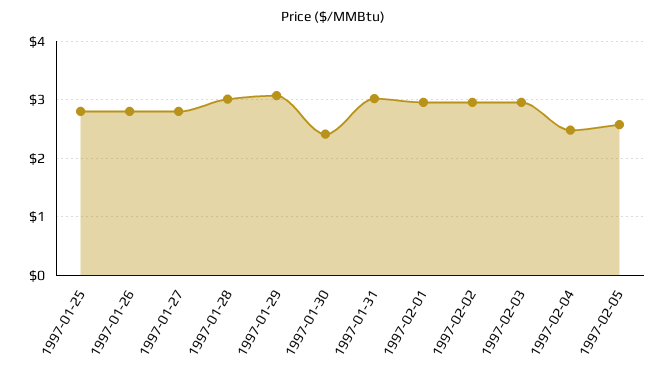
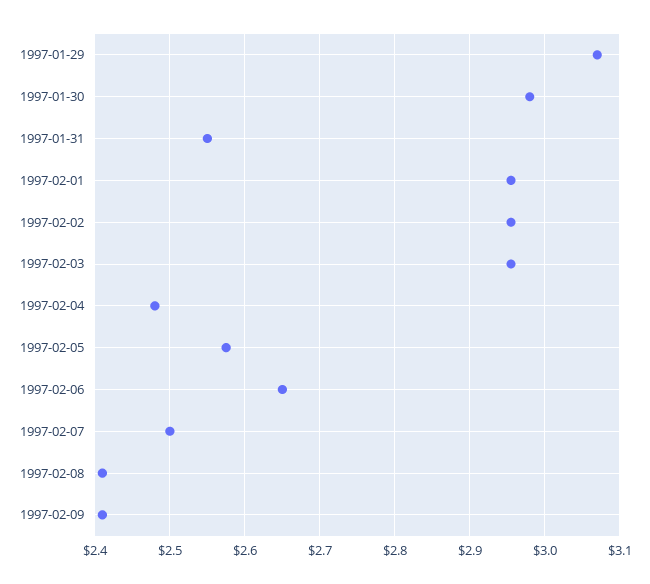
1997-01-25: 2.8 -> none
1997-01-26: 2.8 -> none
1997-01-27: 2.8 -> none
1997-01-28: 3 -> none
1997-01-30: 2.4 -> 2.98
1997-01-31: 3 -> 2.55
1997-02-06: none -> 2.65
1997-02-07: none -> 2.5
1997-02-08: none -> 2.41
1997-02-09: none -> 2.41

